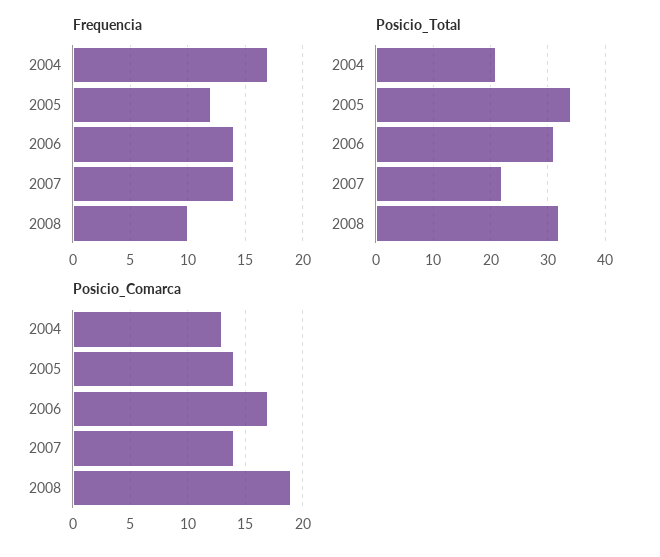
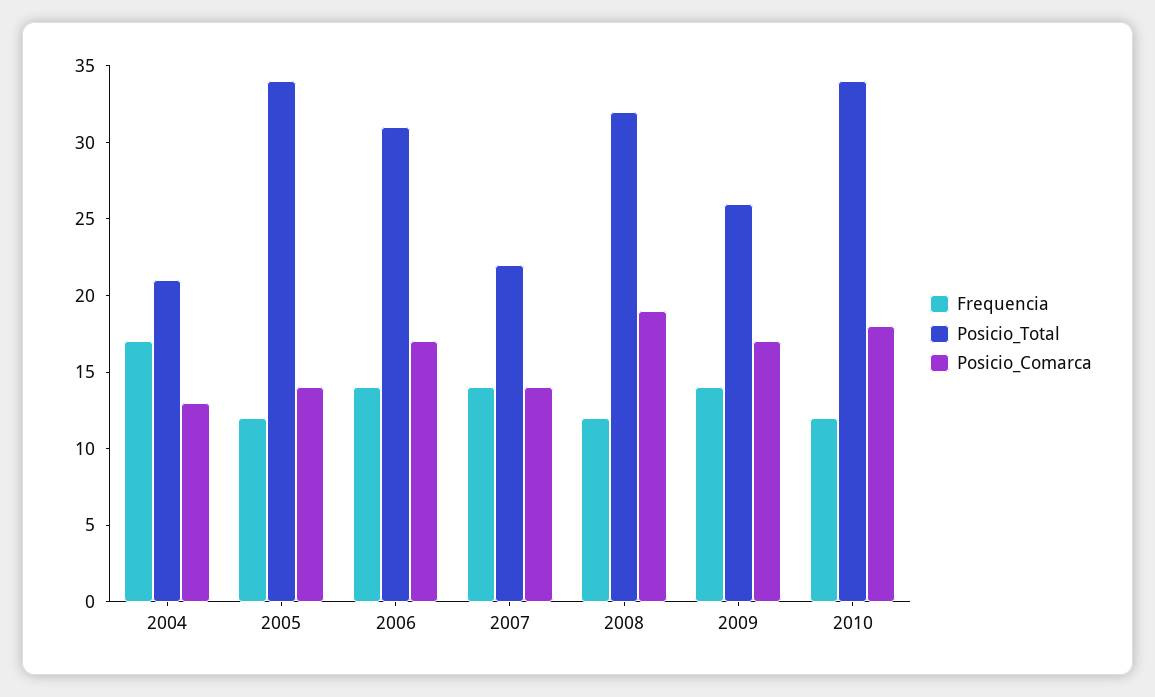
Frequencia, 2008: 10 -> 12
Frequencia, 2009: none -> 14
Posicio_Total, 2009: none -> 26
Posicio_Comarca, 2009: none -> 17
Frequencia, 2010: none -> 12
Posicio_Total, 2010: none -> 34
Posicio_Comarca, 2010: none -> 18

